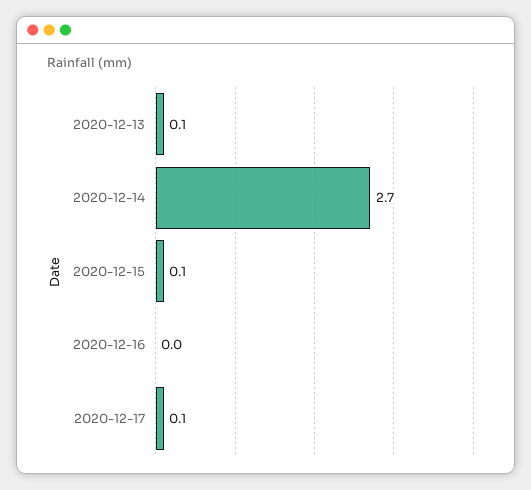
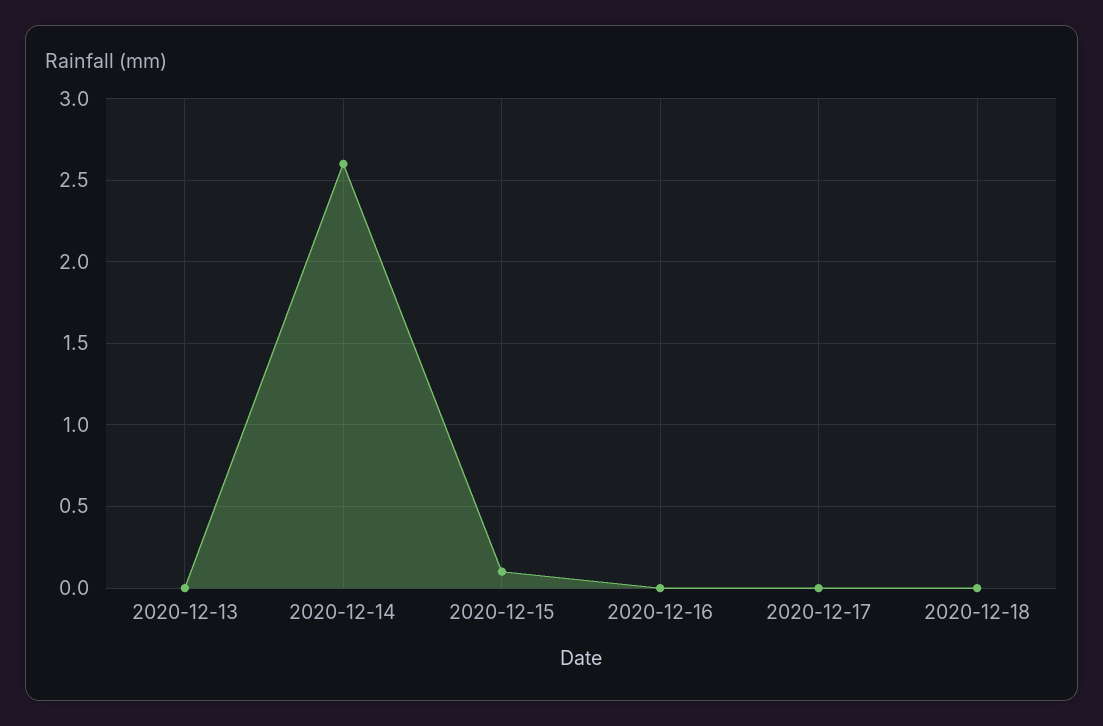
2020-12-13: 0.1 -> 0
2020-12-14: 2.7 -> 2.6
2020-12-17: 0.1 -> 0
2020-12-18: none -> 0

